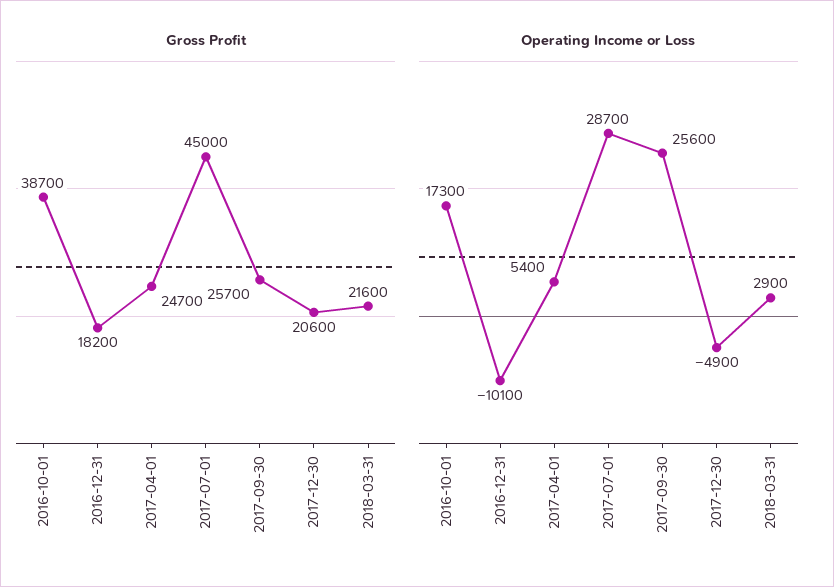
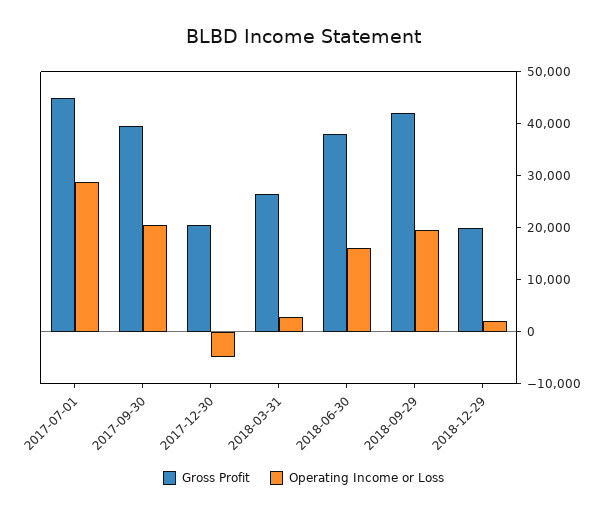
Gross Profit, 2016-10-01: 38700 -> none
Gross Profit, 2016-12-31: 18200 -> none
Gross Profit, 2017-04-01: 24700 -> none
Gross Profit, 2017-09-30: 25700 -> 40000
Gross Profit, 2018-03-31: 21600 -> 26000
Operating Income or Loss, 2016-10-01: 17300 -> none
Operating Income or Loss, 2016-12-31: -10100 -> none
Operating Income or Loss, 2017-04-01: 5400 -> none
Operating Income or Loss, 2017-09-30: 25600 -> 20000
Gross Profit, 2018-06-30: none -> 38000
Operating Income or Loss, 2018-06-30: none -> 16000
Gross Profit, 2018-09-29: none -> 42000
Operating Income or Loss, 2018-09-29: none -> 20000
Gross Profit, 2018-12-29: none -> 20000
Operating Income or Loss, 2018-12-29: none -> 2000

